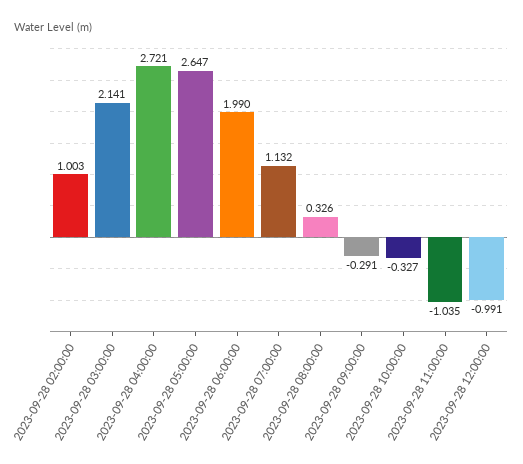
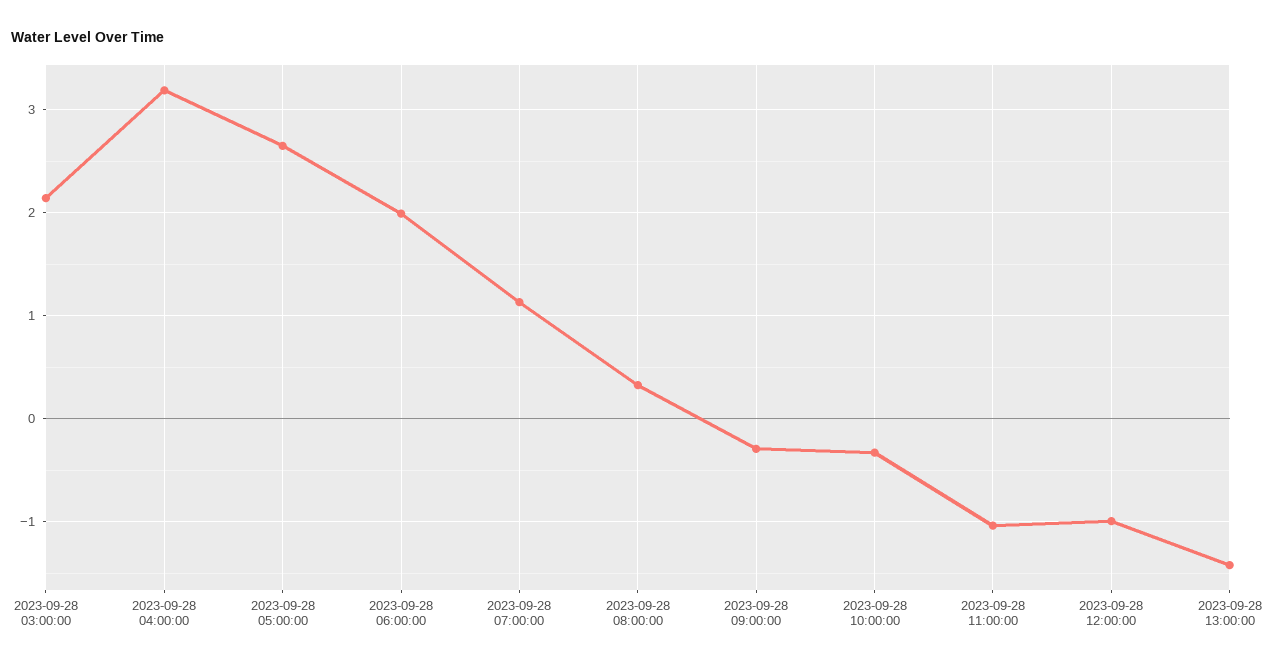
2023-09-28 02:00:00: 1.003 -> none
2023-09-28 04:00:00: 2.721 -> 3.2
2023-09-28 13:00:00: none -> -1.4

